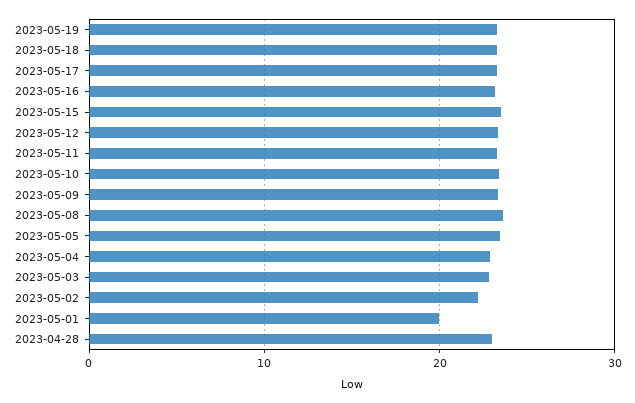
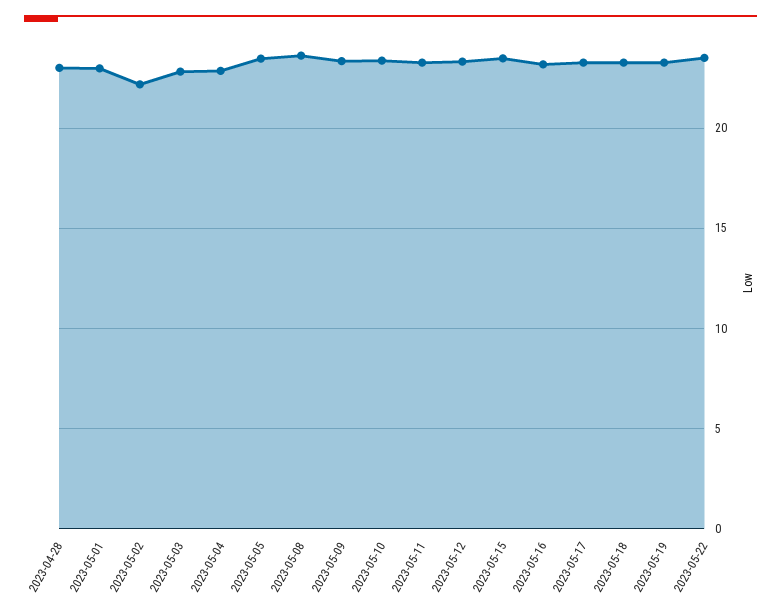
2023-05-01: 20 -> 23
2023-05-22: none -> 23.5

